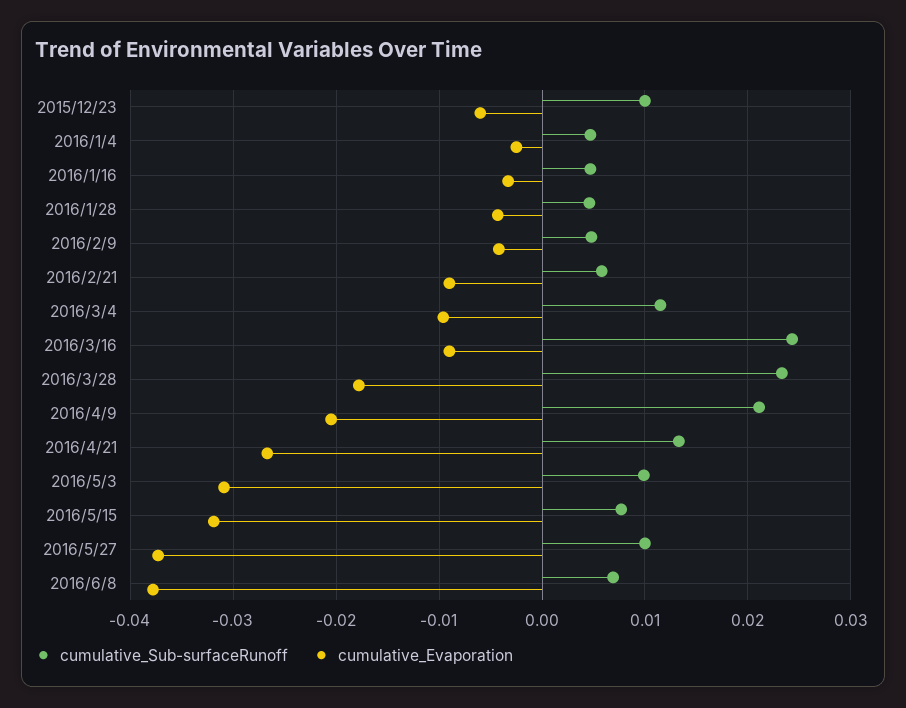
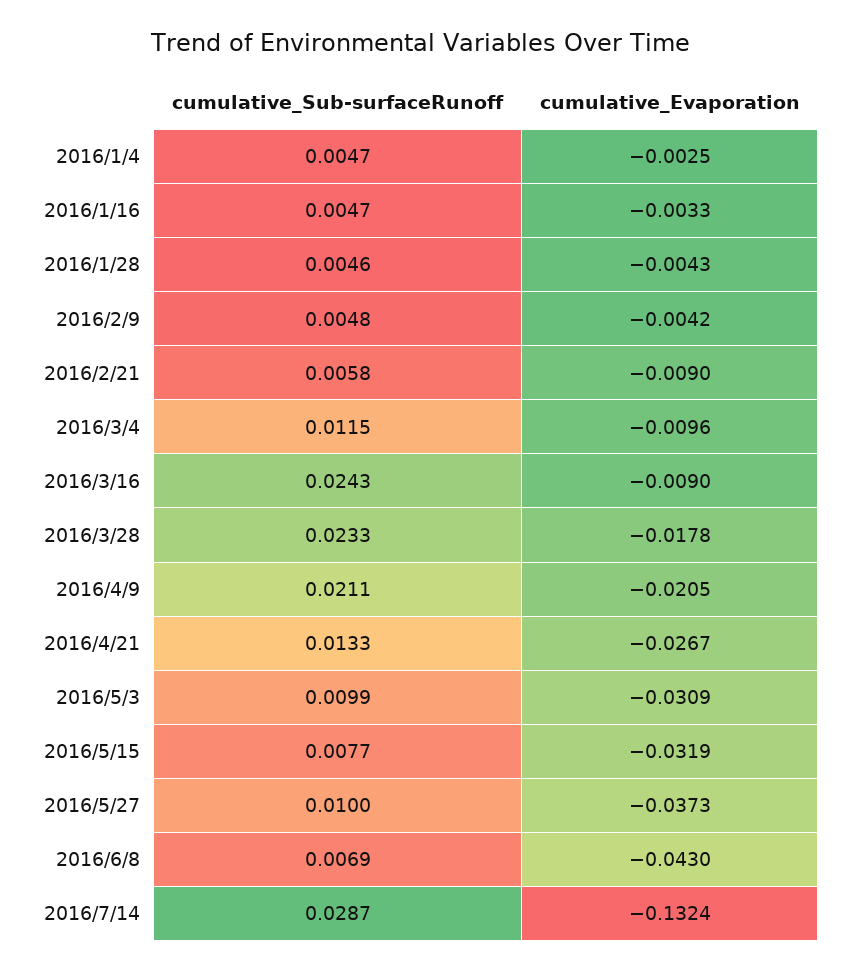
cumulative_Sub-surfaceRunoff, 2015/12/23: 0.01 -> none
cumulative_Evaporation, 2015/12/23: -0.006 -> none
cumulative_Evaporation, 2016/6/8: -0.038 -> -0.043
cumulative_Sub-surfaceRunoff, 2016/7/14: none -> 0.0287
cumulative_Evaporation, 2016/7/14: none -> -0.1324

